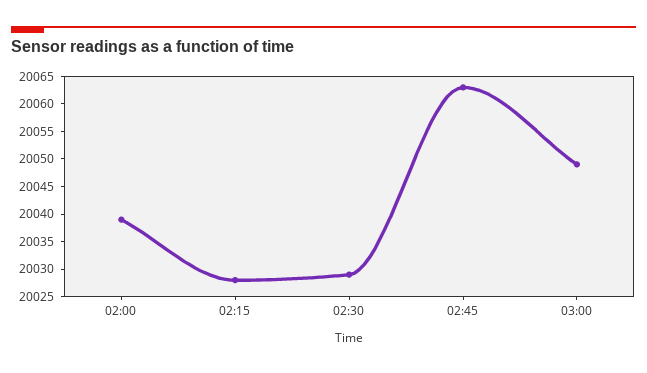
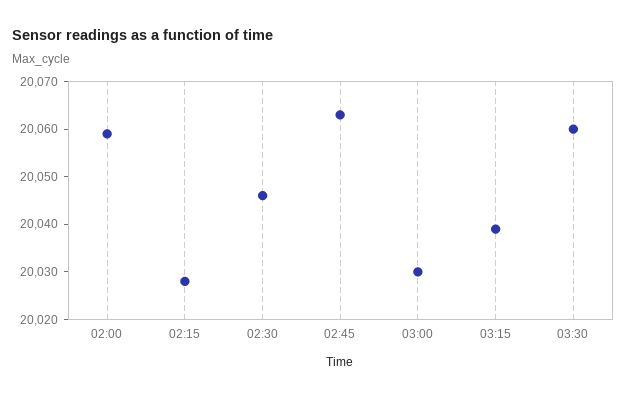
02:00: 20040 -> 20060
02:30: 20030 -> 20045
03:00: 20050 -> 20030
03:15: none -> 20040
03:30: none -> 20060

